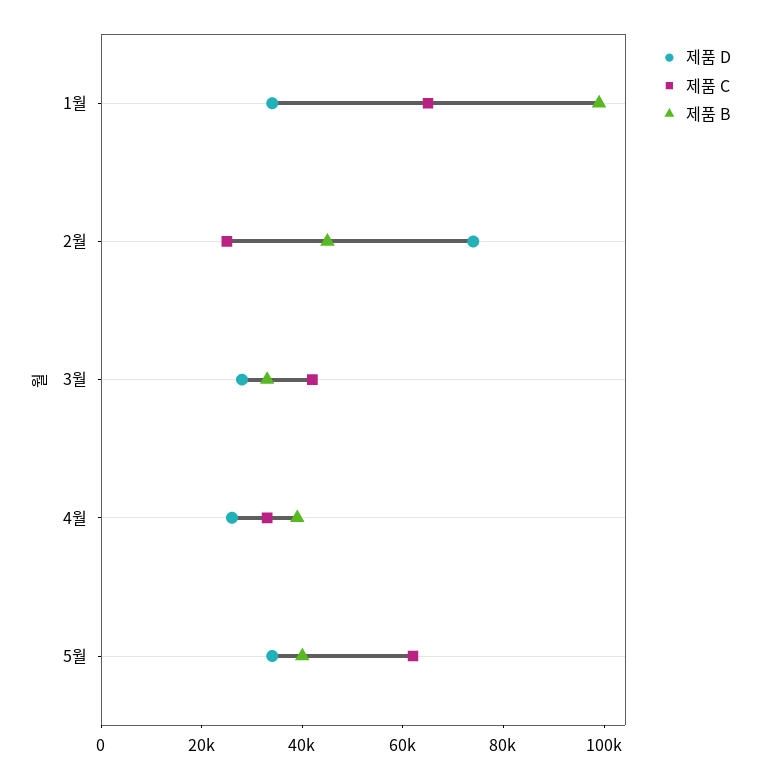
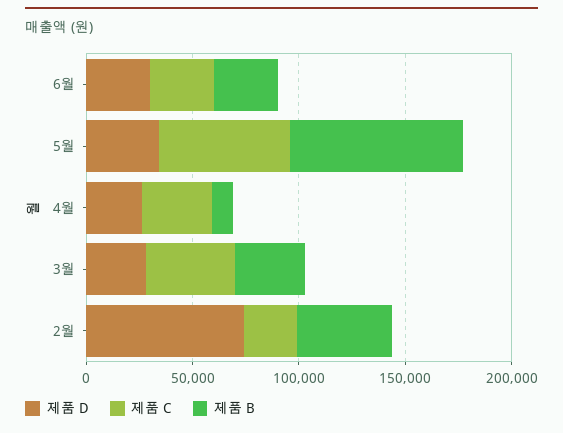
제품 D, 1월: 35000 -> none
제품 C, 1월: 65000 -> none
제품 B, 1월: 100000 -> none
제품 B, 4월: 40000 -> 10000
제품 B, 5월: 40000 -> 80000
제품 D, 6월: none -> 30000
제품 C, 6월: none -> 30000
제품 B, 6월: none -> 30000

